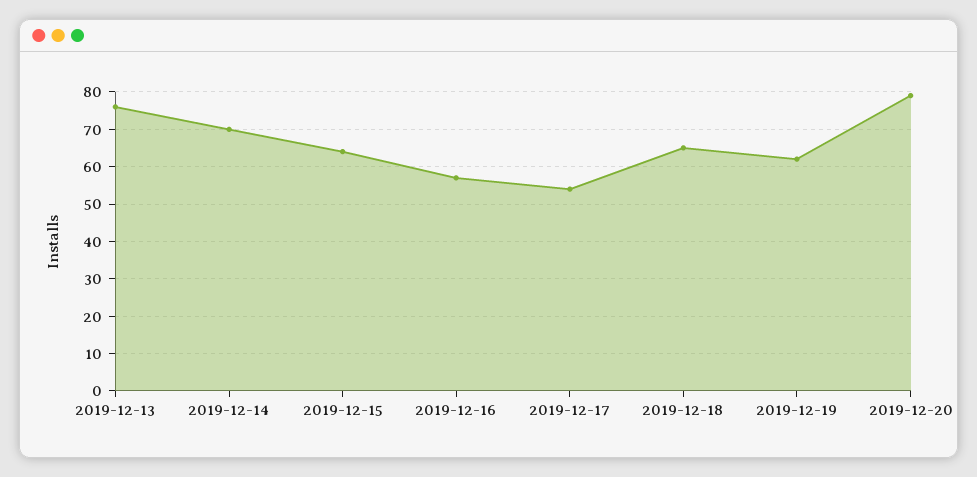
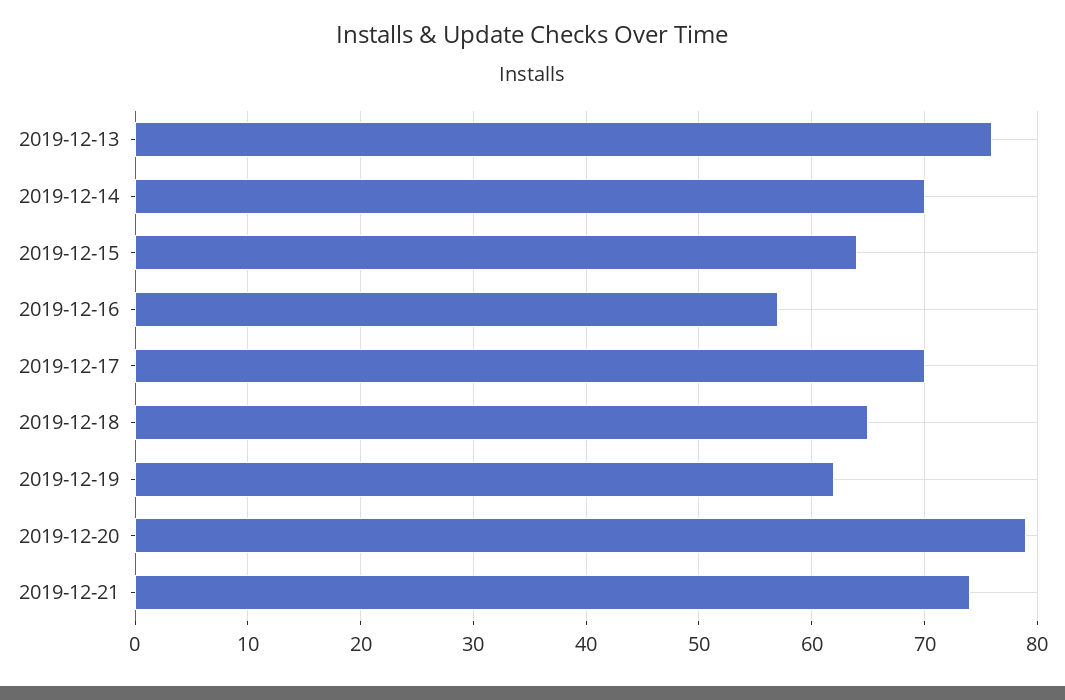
2019-12-17: 55 -> 70
2019-12-21: none -> 74

